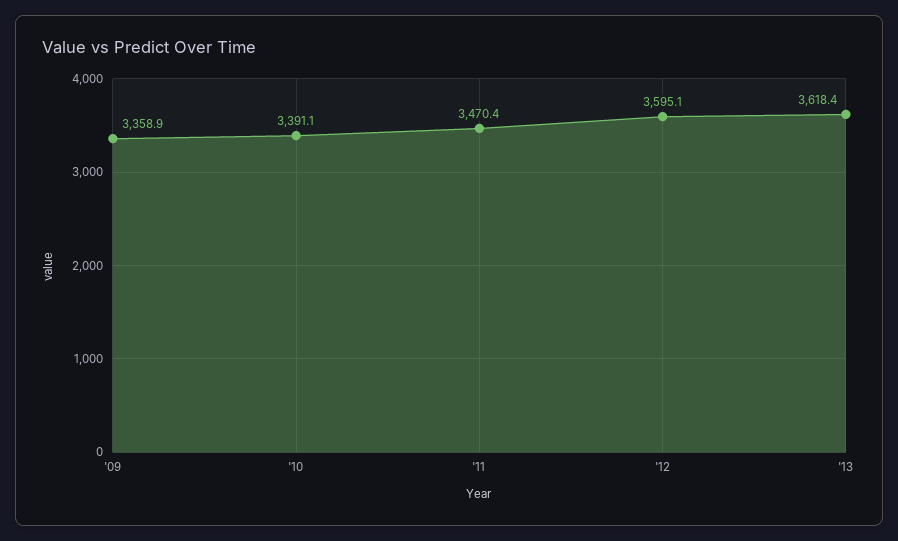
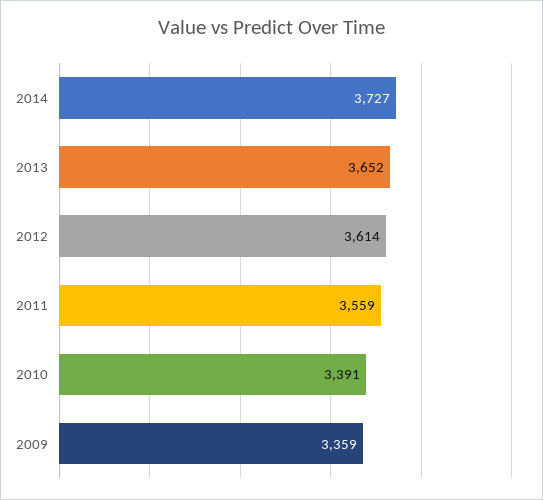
'11: 3470.4 -> 3559
'12: 3595.1 -> 3614
'13: 3618.4 -> 3652
2014: none -> 3727

